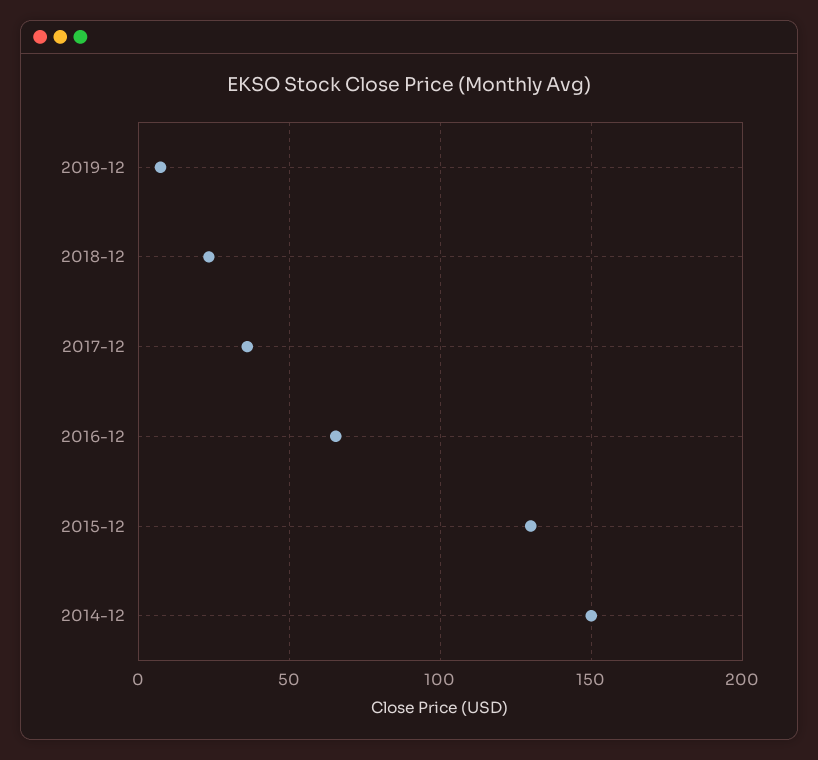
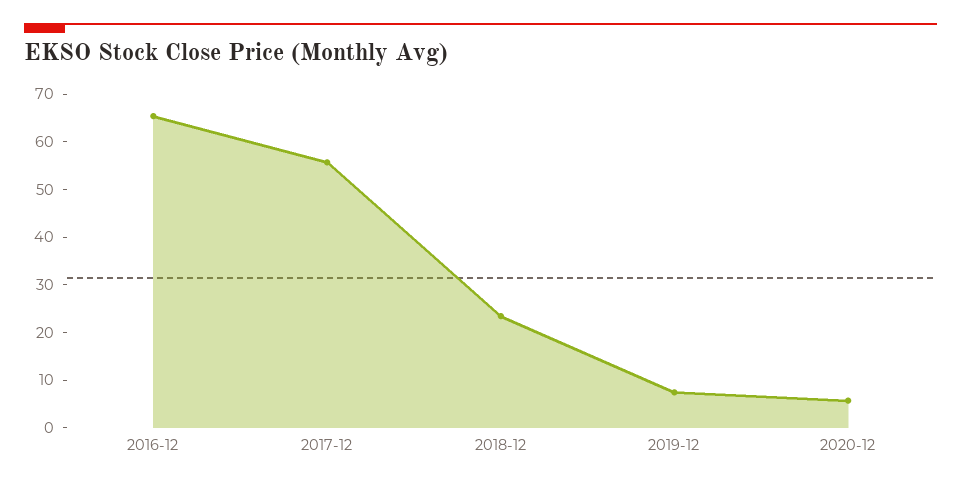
2017-12: 35 -> 56
2015-12: 130 -> none
2014-12: 150 -> none
2020-12: none -> 6

